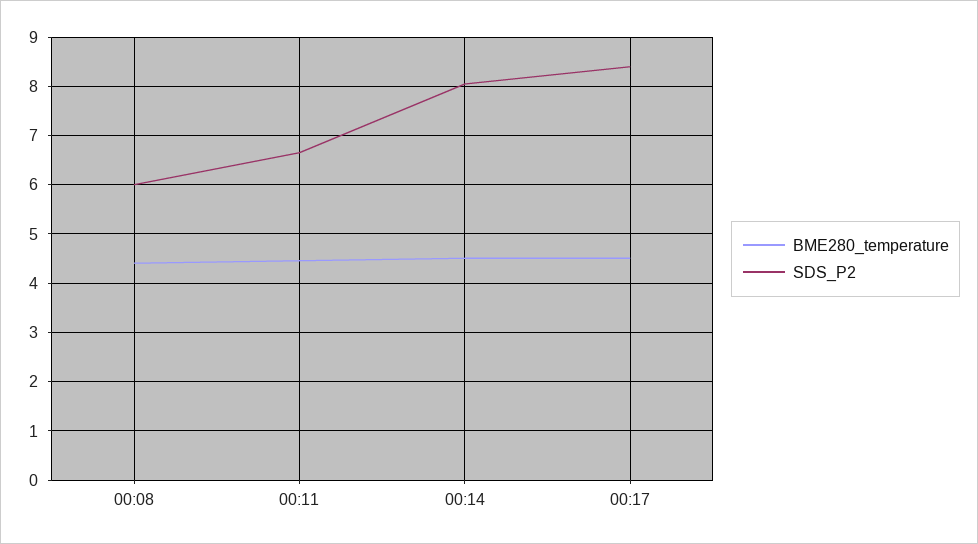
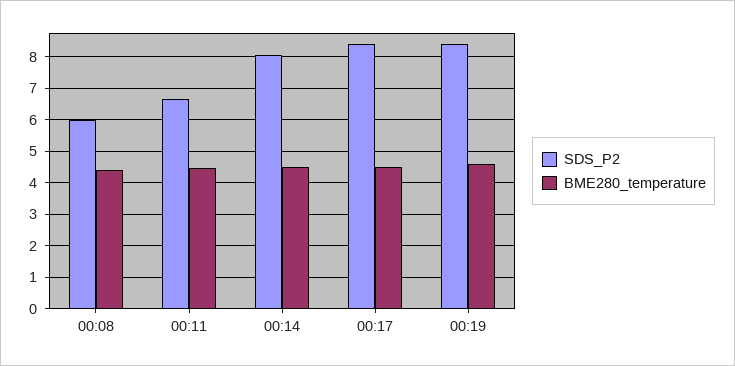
SDS_P2, 00:19: none -> 8.4
BME280_temperature, 00:19: none -> 4.6

